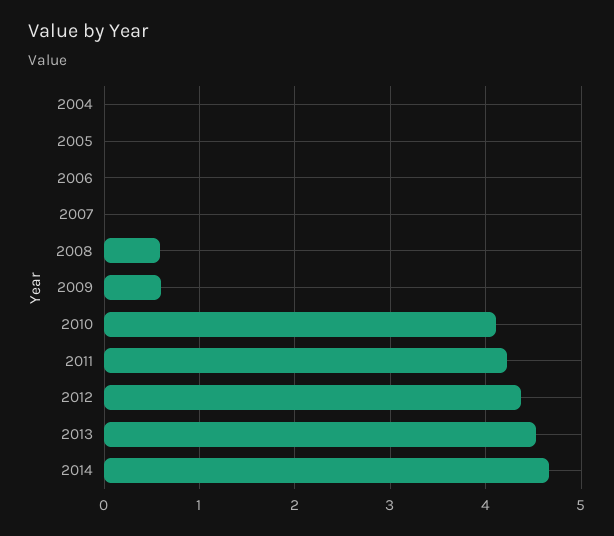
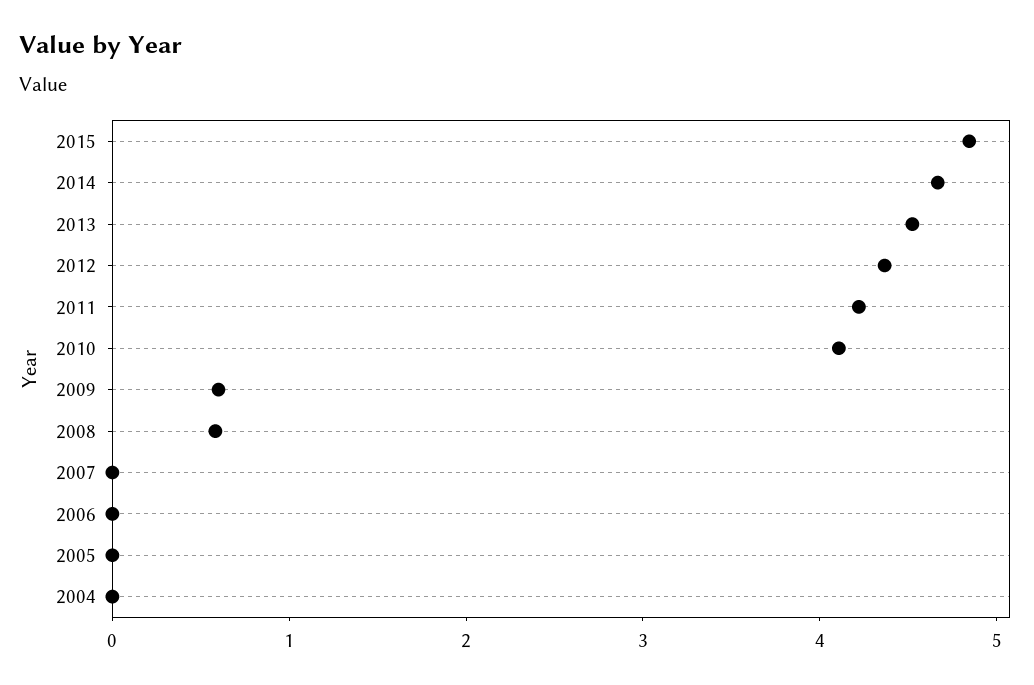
2015: none -> 4.8

